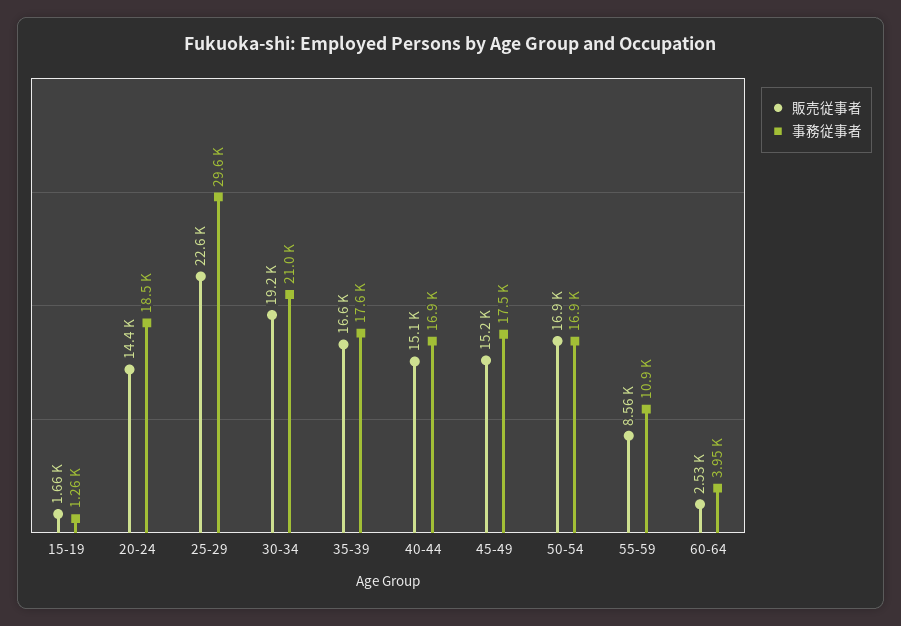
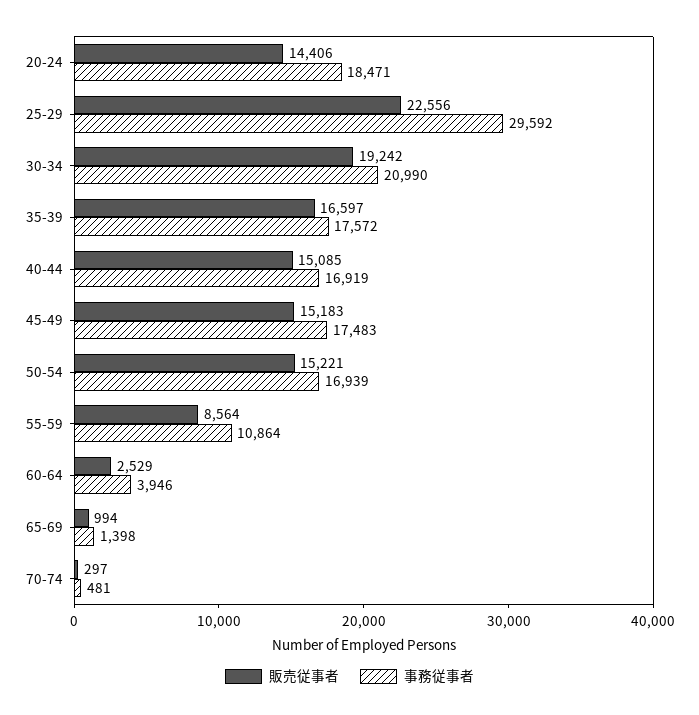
販売従事者, 15-19: 1660 -> none
事務従事者, 15-19: 1260 -> none
販売従事者, 50-54: 16900 -> 15221
販売従事者, 65-69: none -> 994
事務従事者, 65-69: none -> 1398
販売従事者, 70-74: none -> 297
事務従事者, 70-74: none -> 481

